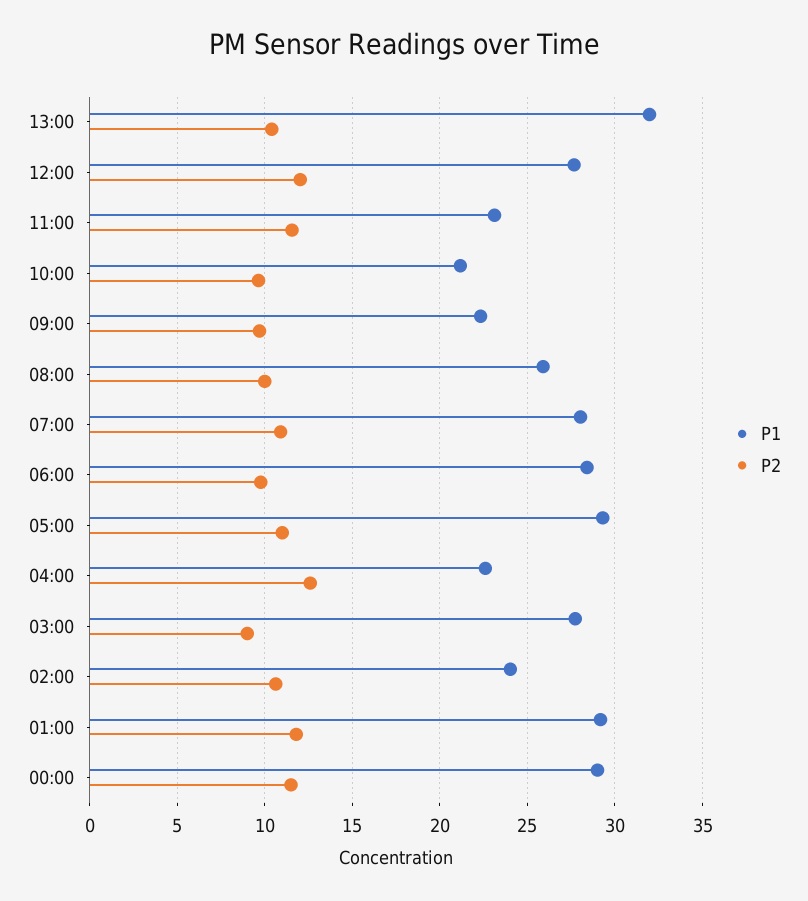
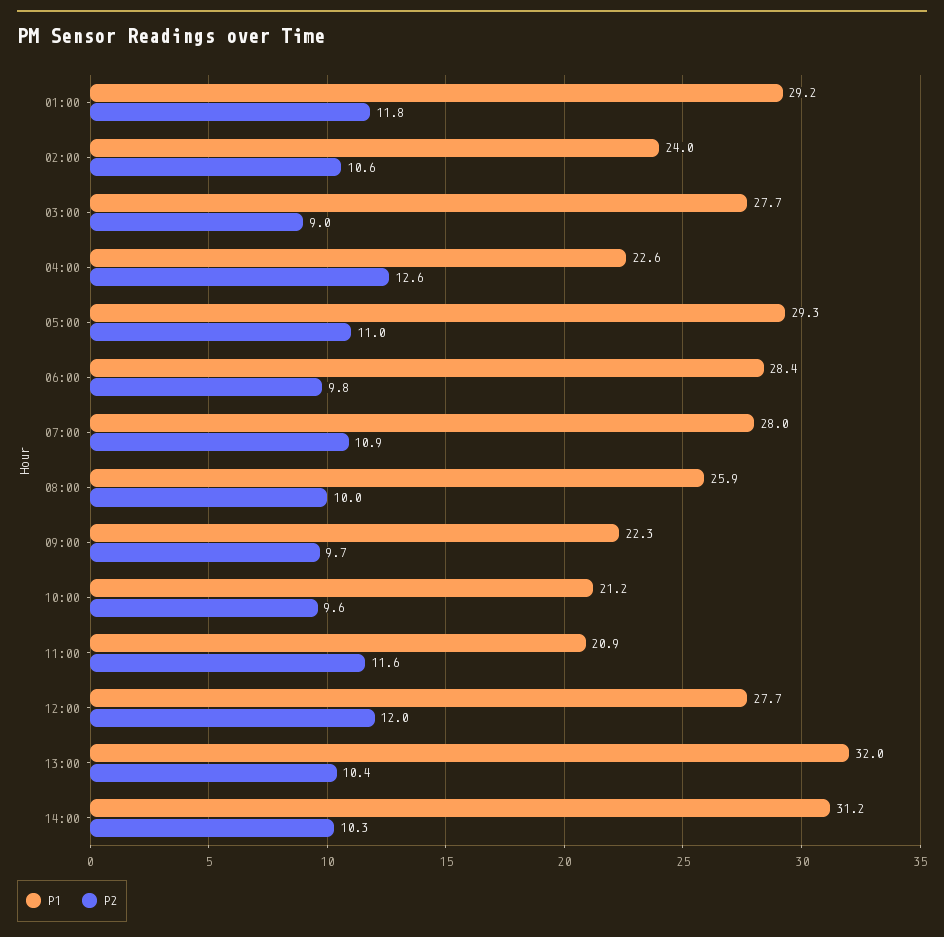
P1, 11:00: 23 -> 20.9
P1, 00:00: 29 -> none
P2, 00:00: 11.5 -> none
P1, 14:00: none -> 31.2
P2, 14:00: none -> 10.3

